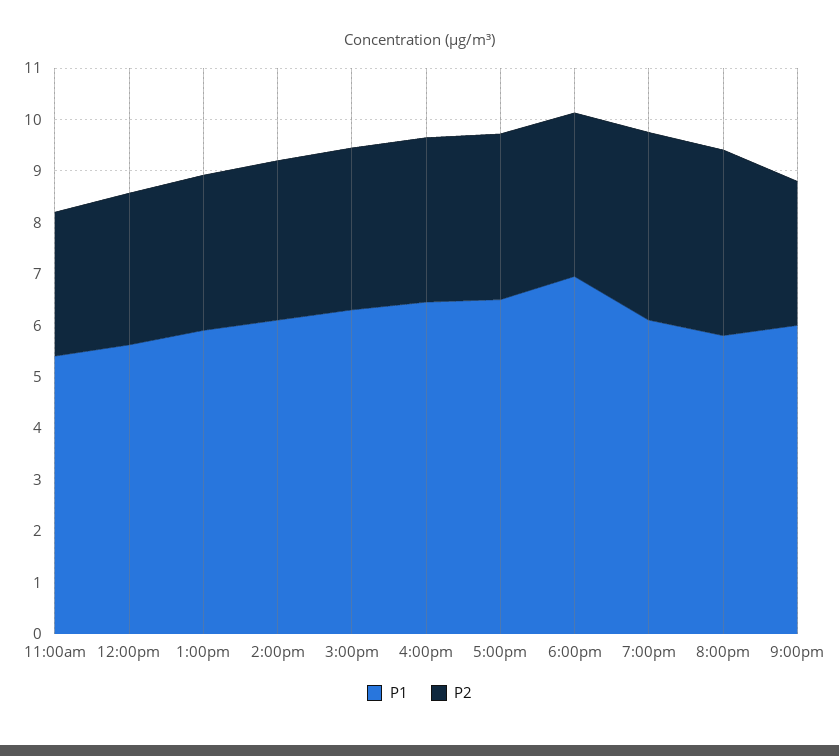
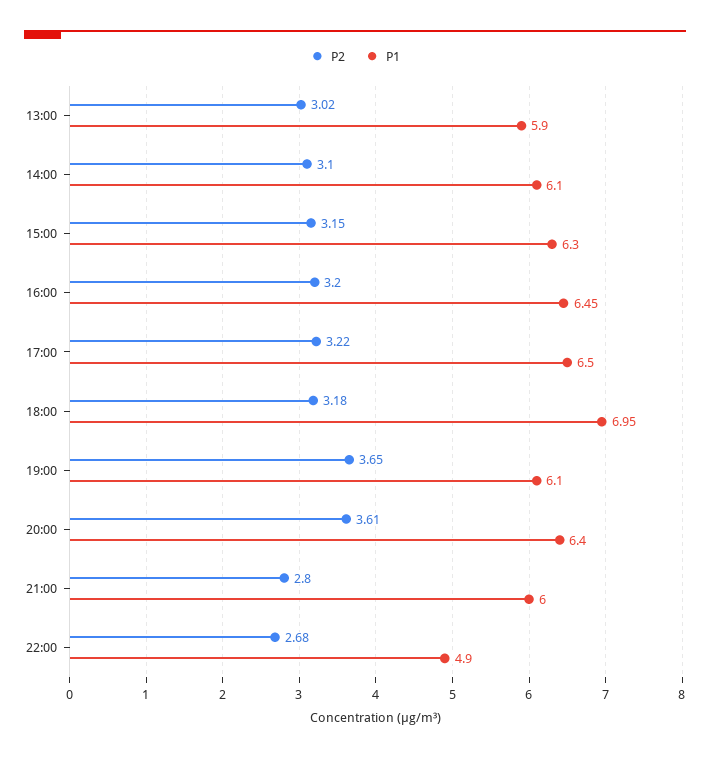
P1, 11:00am: 5.4 -> none
P2, 11:00am: 2.8 -> none
P1, 12:00pm: 5.6 -> none
P2, 12:00pm: 3 -> none
P1, 8:00pm: 5.8 -> 6.4
P2, 22:00: none -> 2.68
P1, 22:00: none -> 4.9

